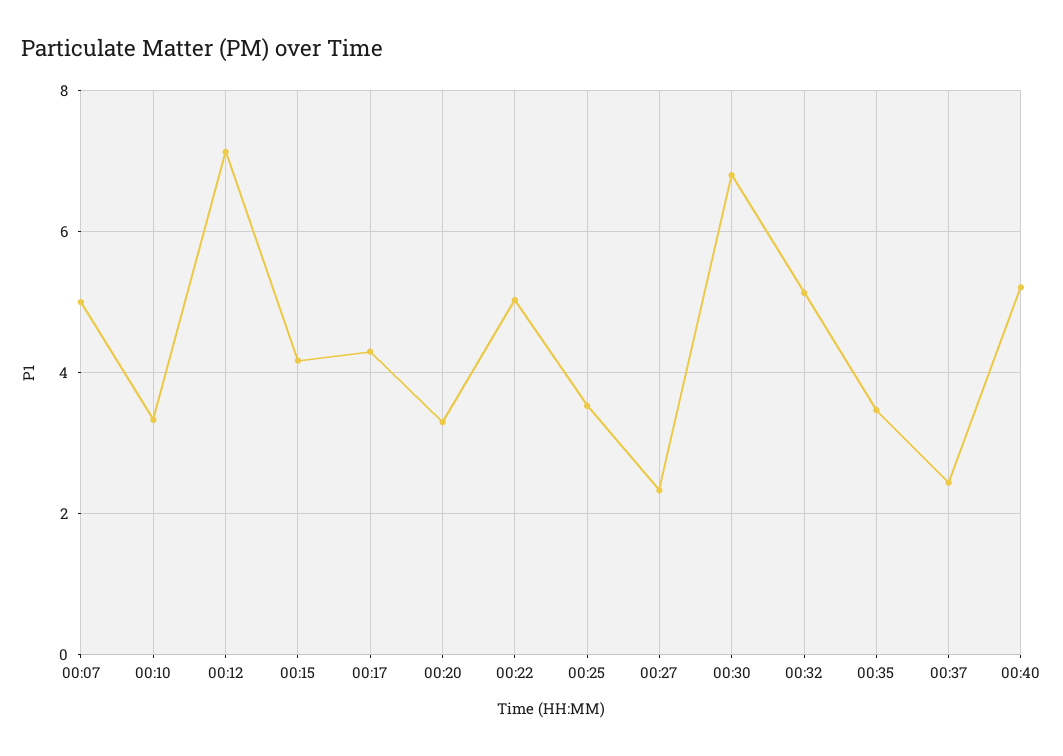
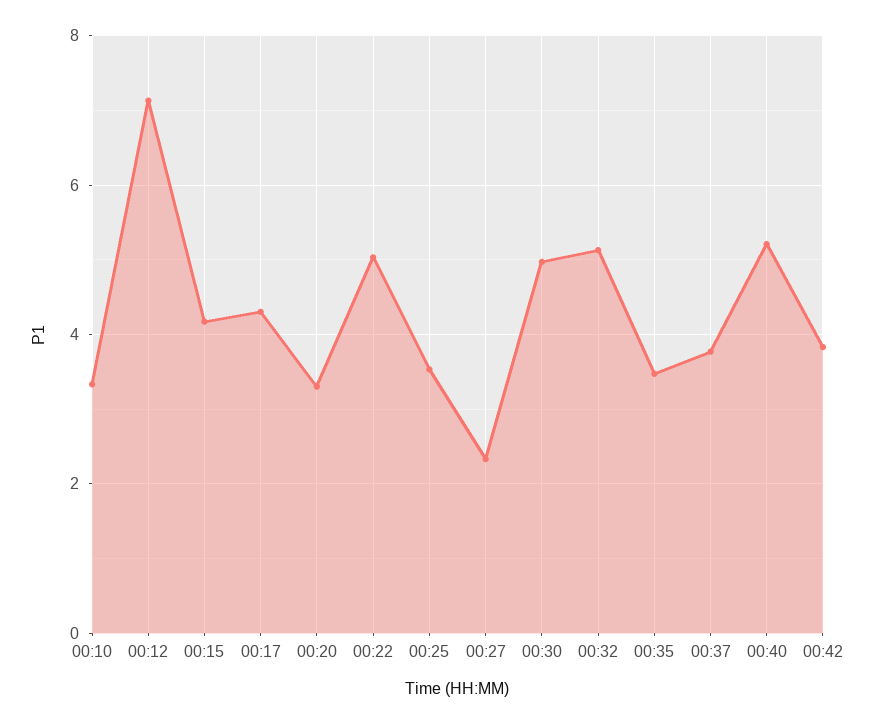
00:07: 5 -> none
00:30: 6.8 -> 5
00:37: 2.4 -> 3.8
00:42: none -> 3.8

